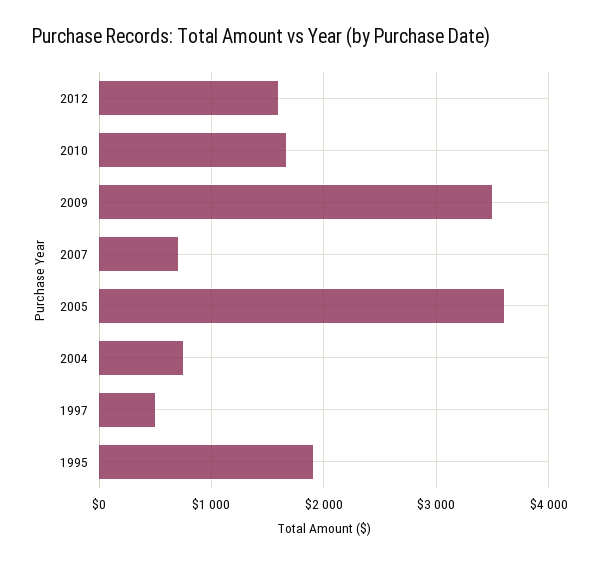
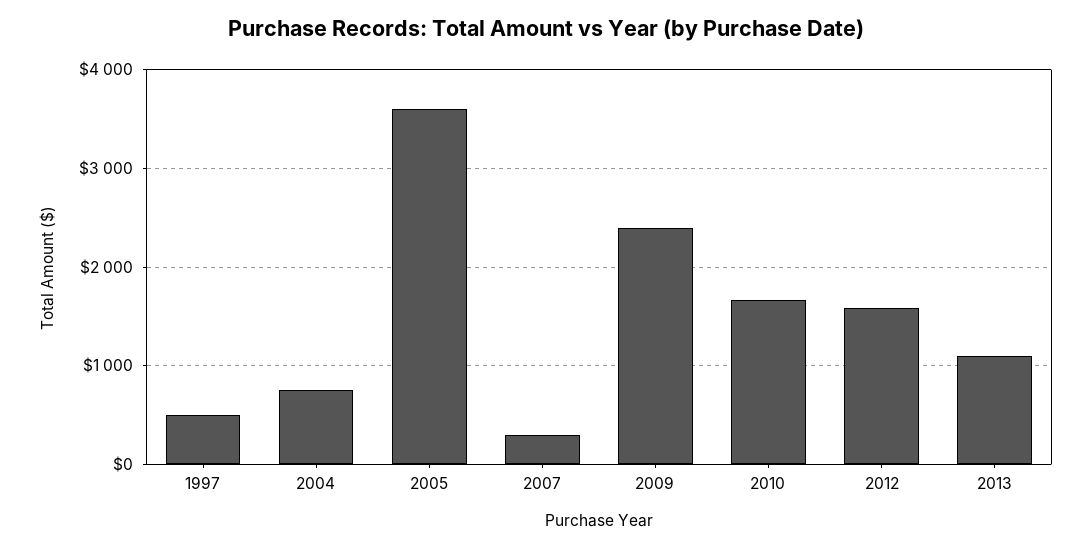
2009: 3500 -> 2400
2007: 700 -> 300
1995: 1900 -> none
2013: none -> 1100

